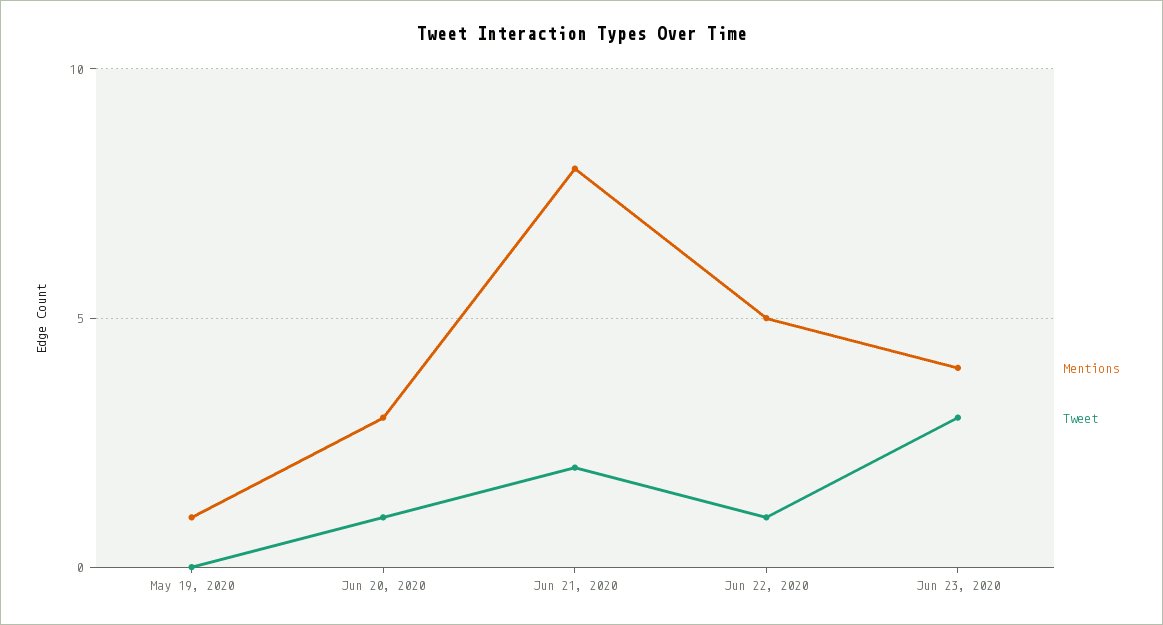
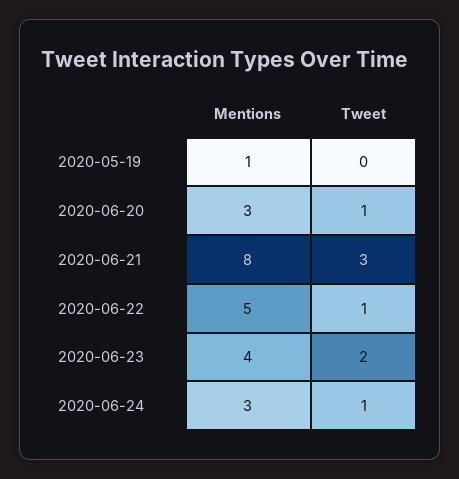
Tweet, Jun 21, 2020: 2 -> 3
Tweet, Jun 23, 2020: 3 -> 2
Mentions, 2020-06-24: none -> 3
Tweet, 2020-06-24: none -> 1

